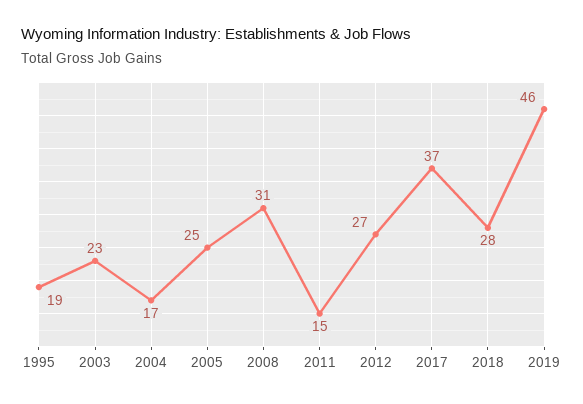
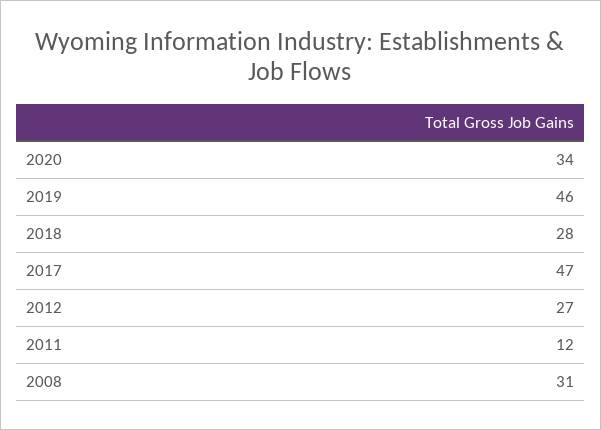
1995: 19 -> none
2003: 23 -> none
2004: 17 -> none
2005: 25 -> none
2011: 15 -> 12
2017: 37 -> 47
2020: none -> 34

